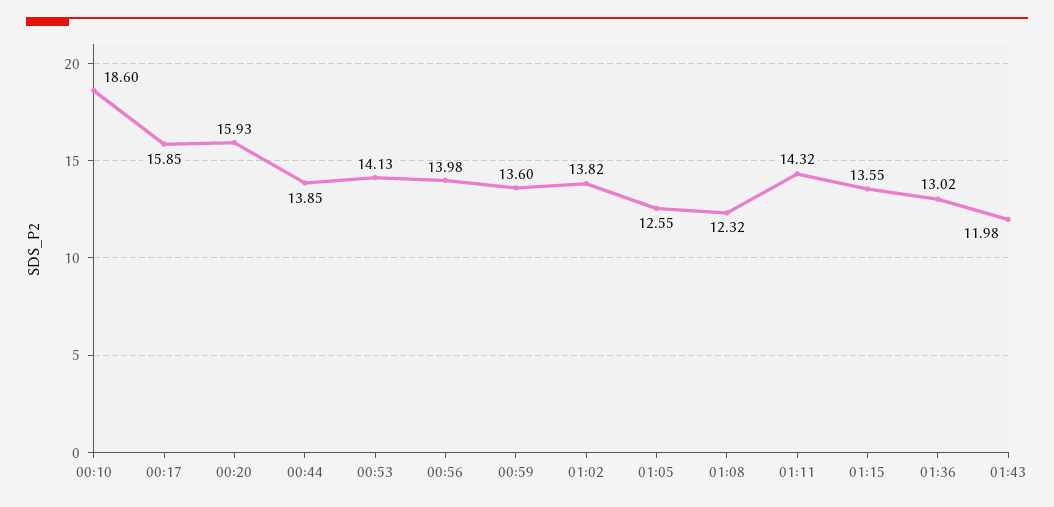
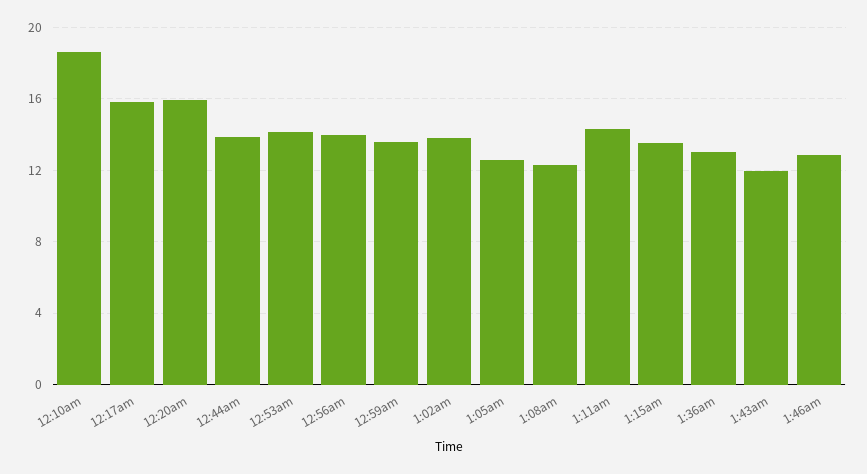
1:46am: none -> 13

